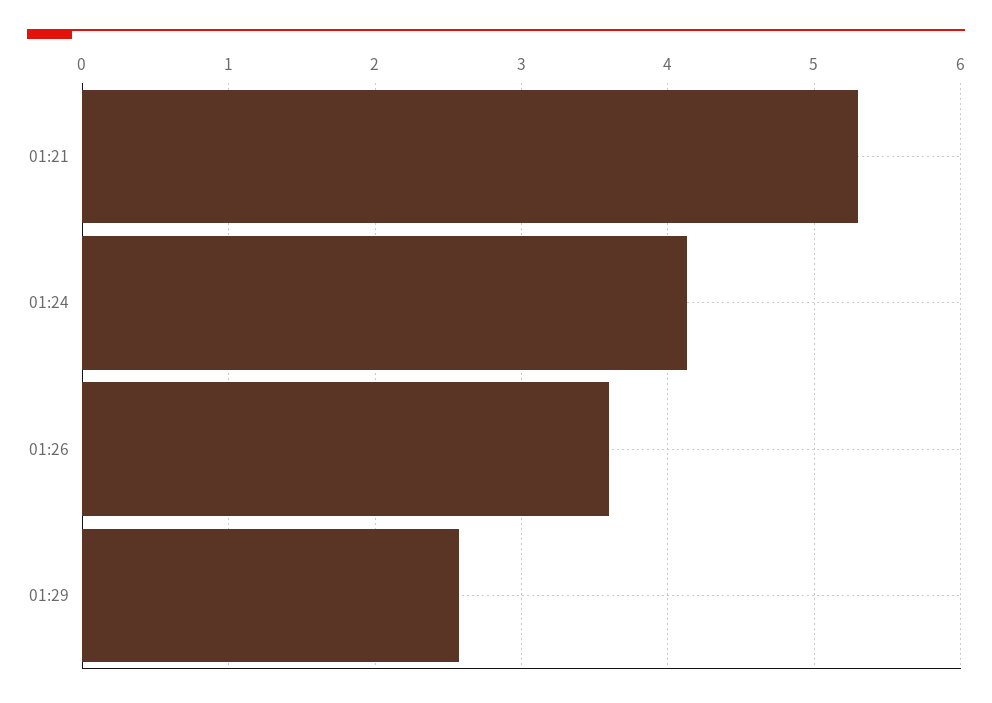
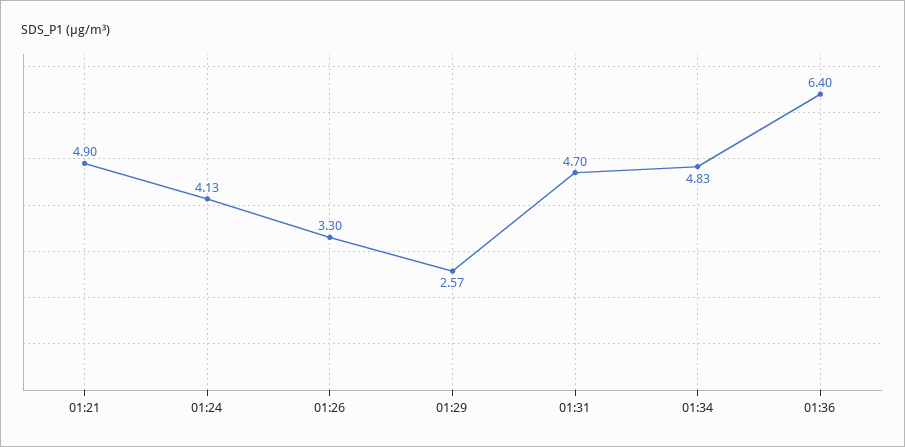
01:21: 5.3 -> 4.9
01:26: 3.6 -> 3.3
01:31: none -> 4.7
01:34: none -> 4.83
01:36: none -> 6.4

